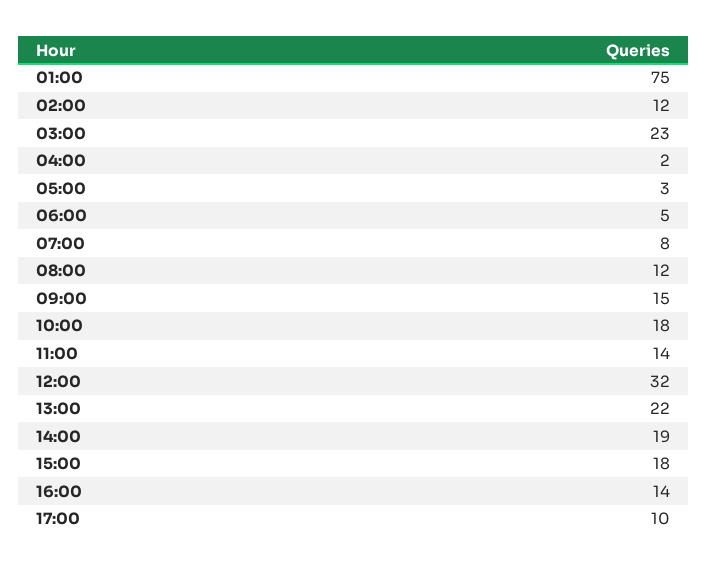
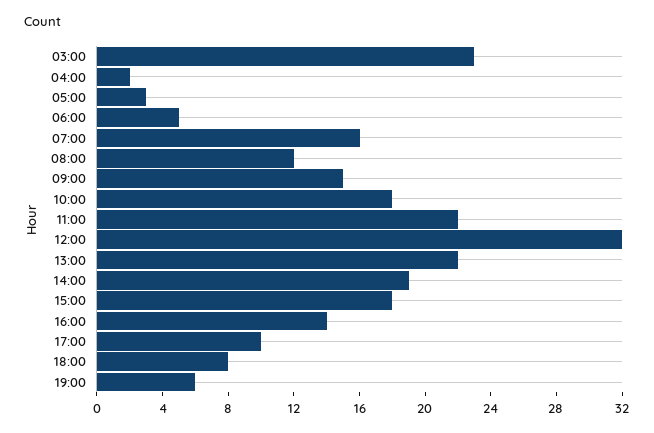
01:00: 75 -> none
02:00: 12 -> none
07:00: 8 -> 16
11:00: 14 -> 22
18:00: none -> 8
19:00: none -> 6

